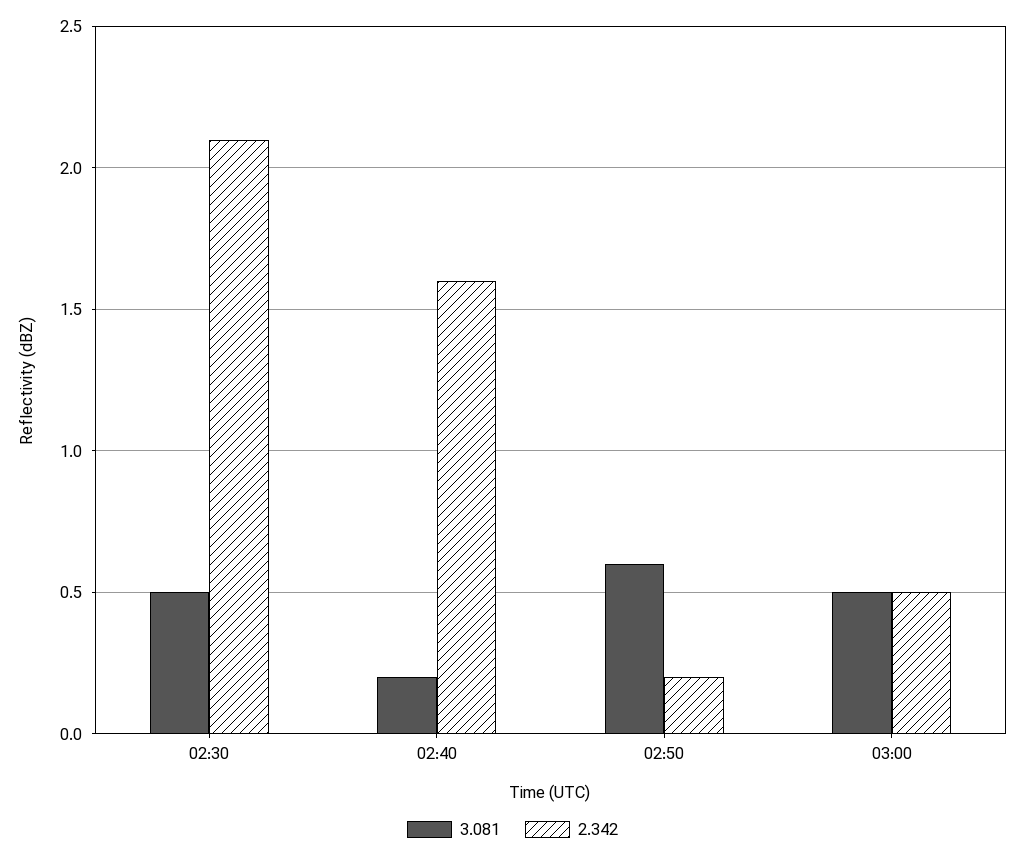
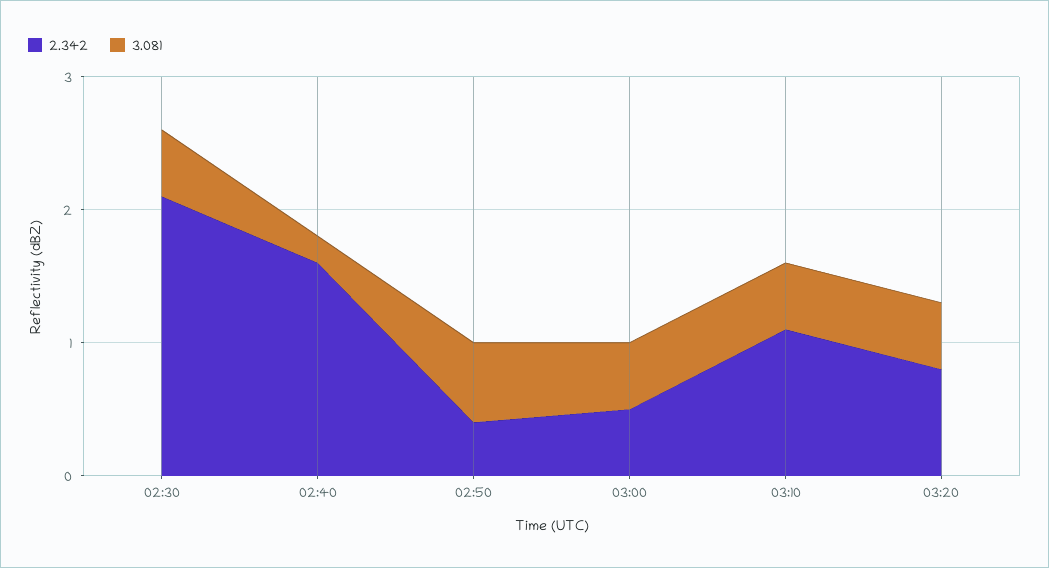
2.342, 02:50: 0.2 -> 0.4
2.342, 03:10: none -> 1.1
3.081, 03:10: none -> 0.5
2.342, 03:20: none -> 0.8
3.081, 03:20: none -> 0.5

